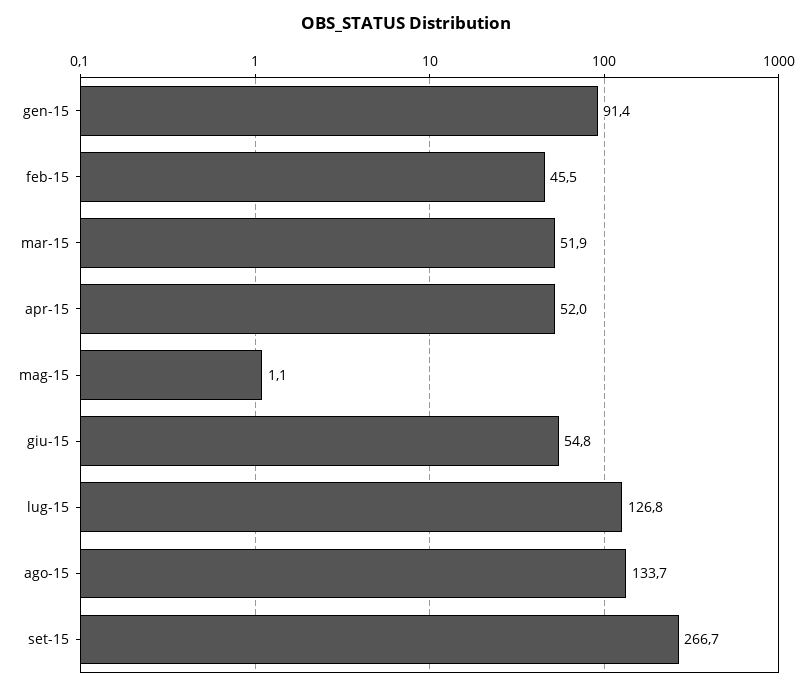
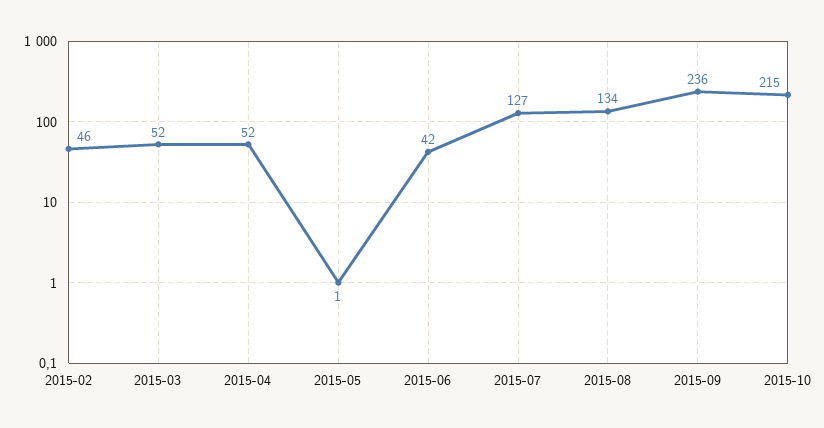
gen-15: 91.4 -> none
giu-15: 54.8 -> 42
set-15: 266.7 -> 236
2015-10: none -> 215

